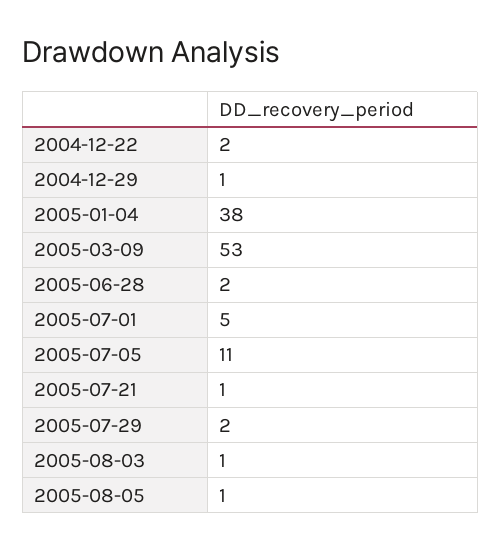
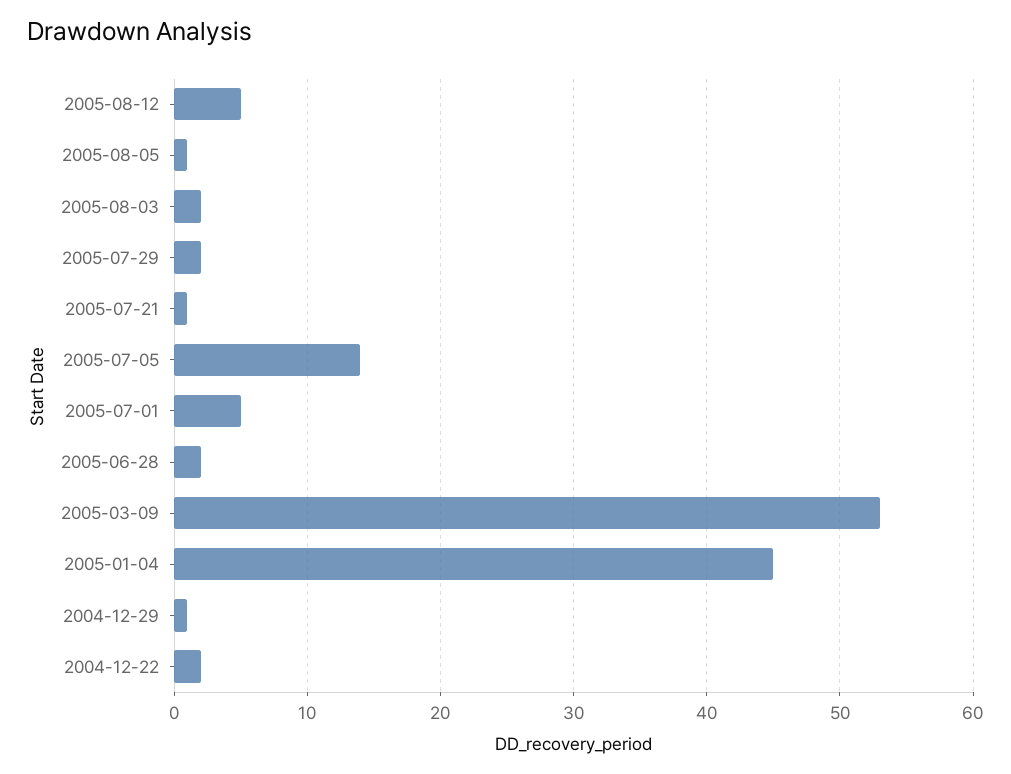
2005-01-04: 38 -> 45
2005-07-05: 11 -> 14
2005-08-03: 1 -> 2
2005-08-12: none -> 5

